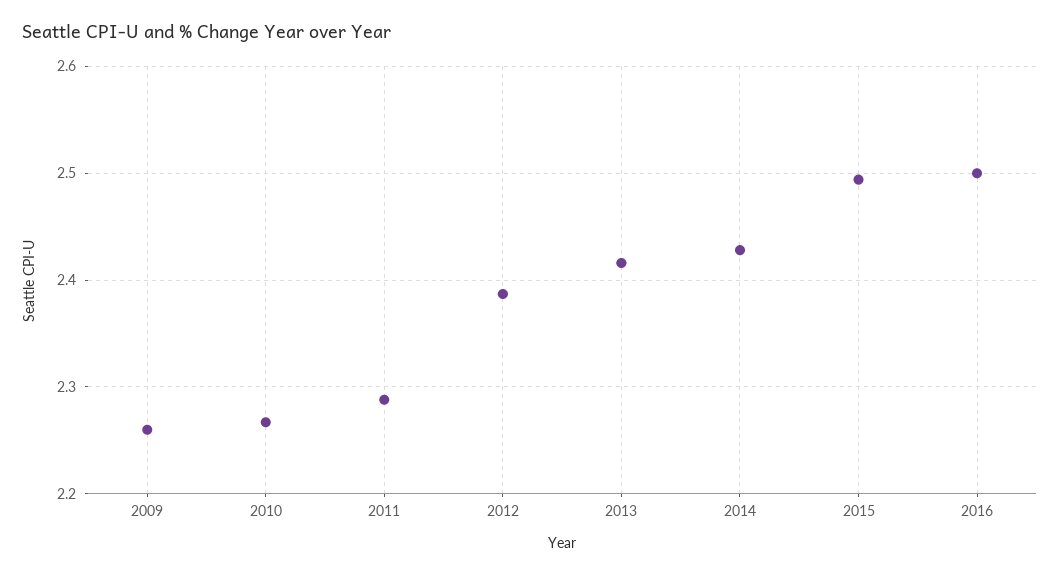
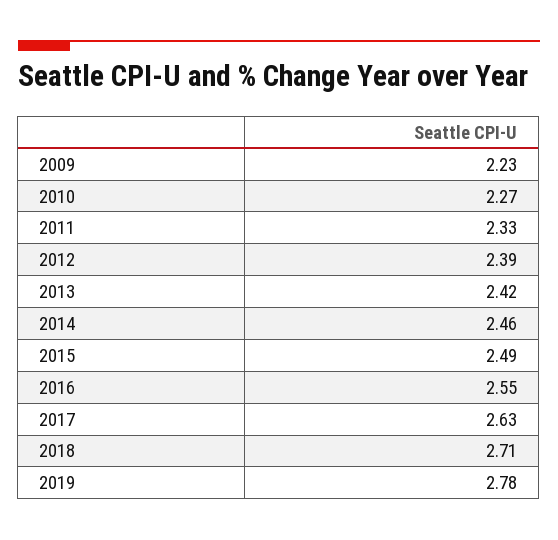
2009: 2.26 -> 2.23
2011: 2.29 -> 2.33
2014: 2.43 -> 2.46
2016: 2.5 -> 2.55
2017: none -> 2.63
2018: none -> 2.71
2019: none -> 2.78

